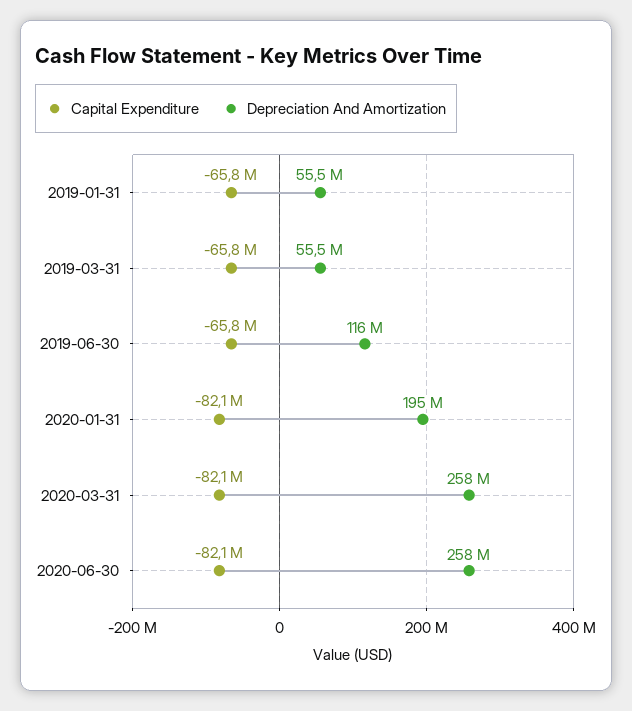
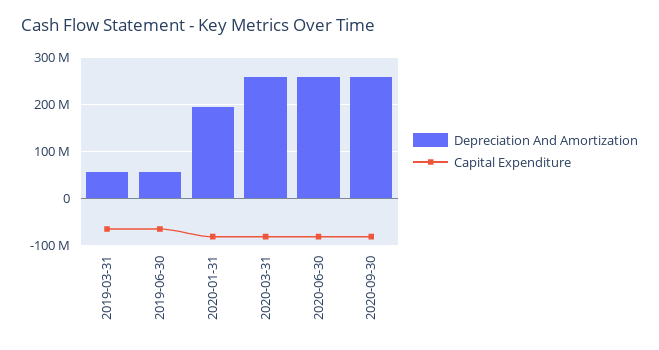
Capital Expenditure, 2019-01-31: -65800000 -> none
Depreciation And Amortization, 2019-01-31: 55500000 -> none
Depreciation And Amortization, 2019-06-30: 116000000 -> 60000000
Depreciation And Amortization, 2020-09-30: none -> 260000000
Capital Expenditure, 2020-09-30: none -> -80000000

